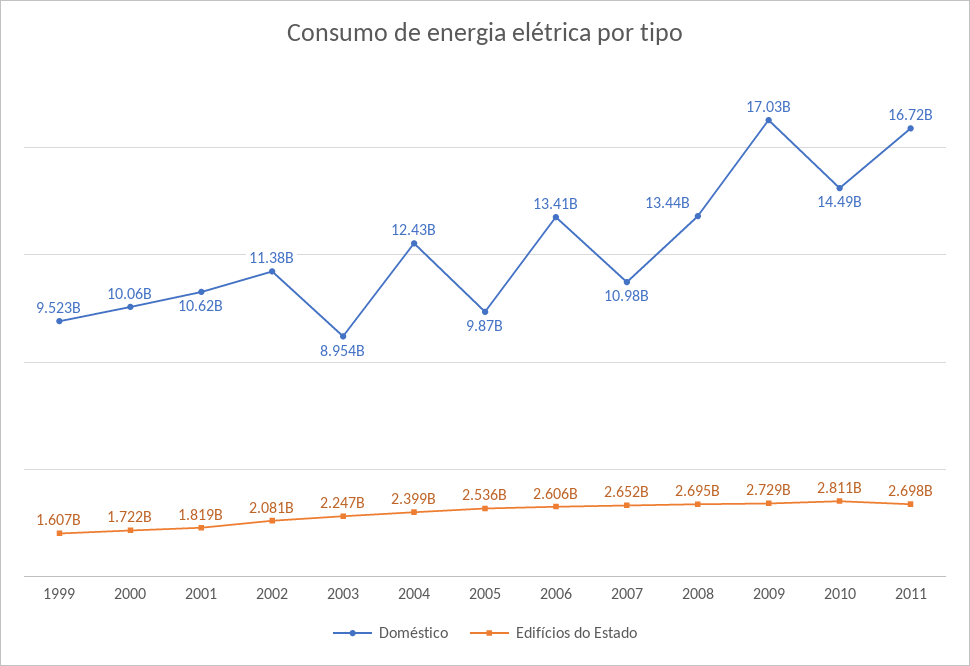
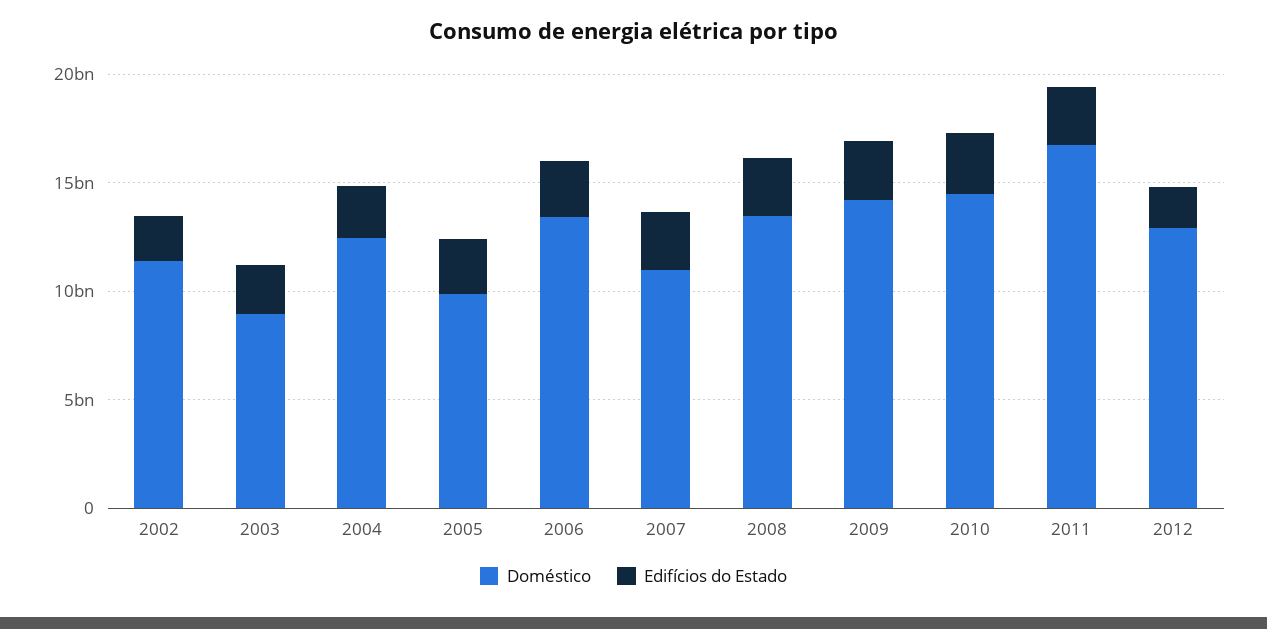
Doméstico, 1999: 9523000000 -> none
Edifícios do Estado, 1999: 1607000000 -> none
Doméstico, 2000: 10060000000 -> none
Edifícios do Estado, 2000: 1722000000 -> none
Doméstico, 2001: 10620000000 -> none
Edifícios do Estado, 2001: 1819000000 -> none
Doméstico, 2009: 17030000000 -> 14000000000
Doméstico, 2012: none -> 13000000000
Edifícios do Estado, 2012: none -> 2000000000

